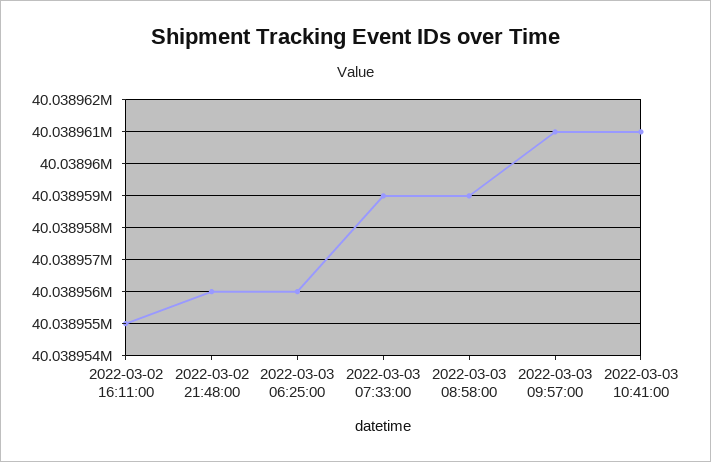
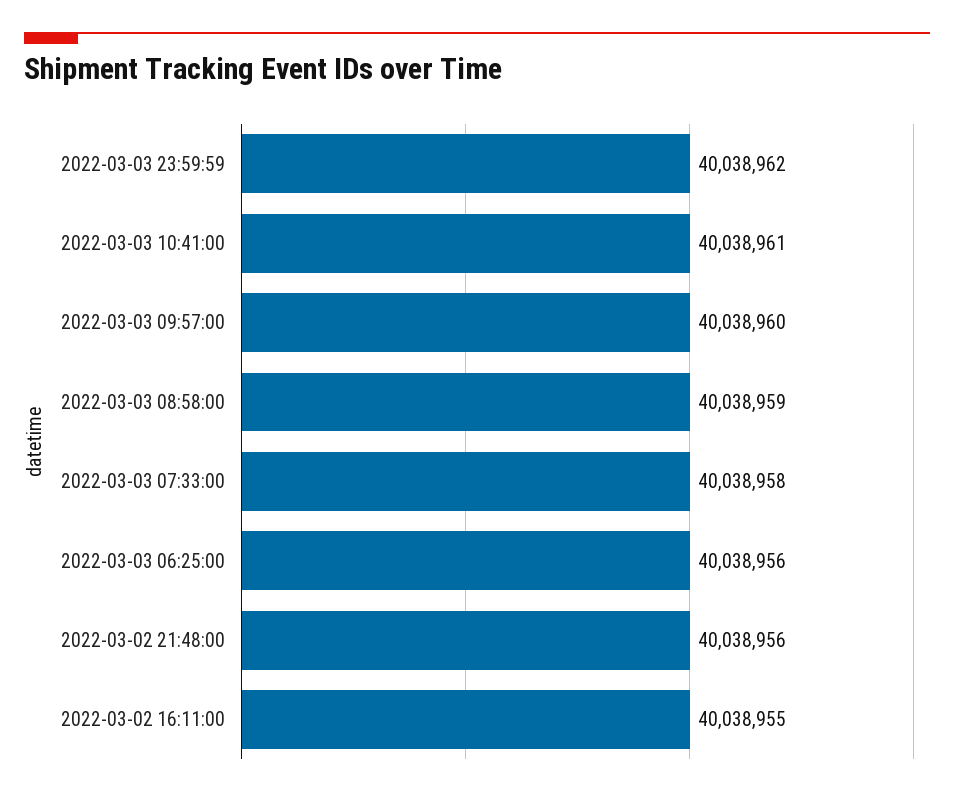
2022-03-03 07:33:00: 40038959 -> 40038958
2022-03-03 09:57:00: 40038961 -> 40038960
2022-03-03 23:59:59: none -> 40038962

